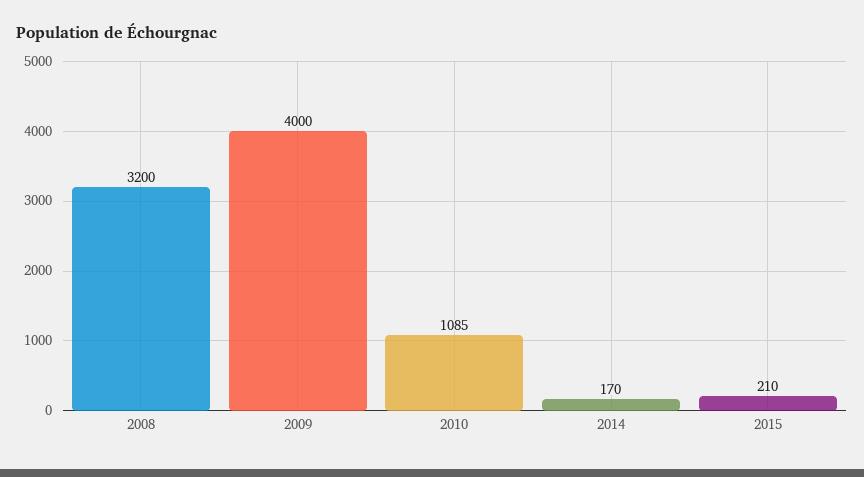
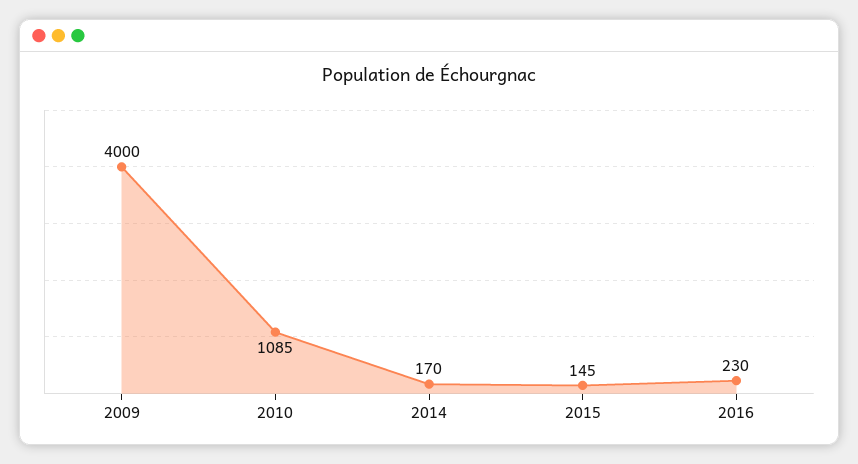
2008: 3200 -> none
2015: 210 -> 145
2016: none -> 230

